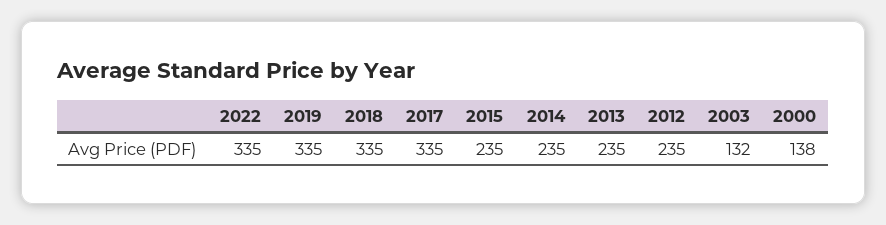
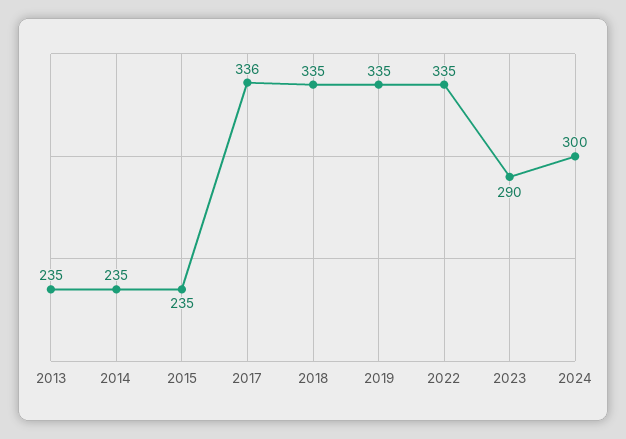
2017: 335 -> 336
2012: 235 -> none
2003: 132 -> none
2000: 138 -> none
2023: none -> 290
2024: none -> 300

